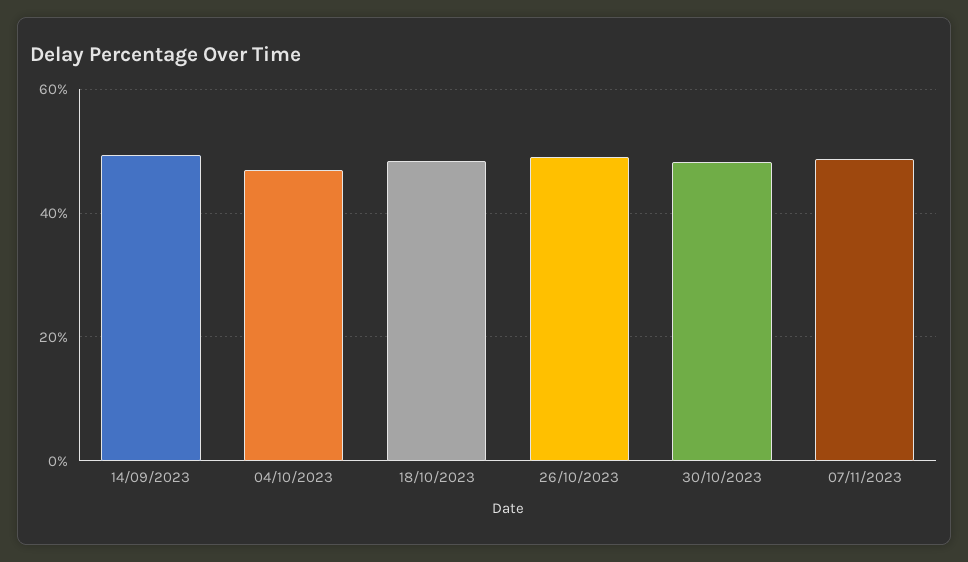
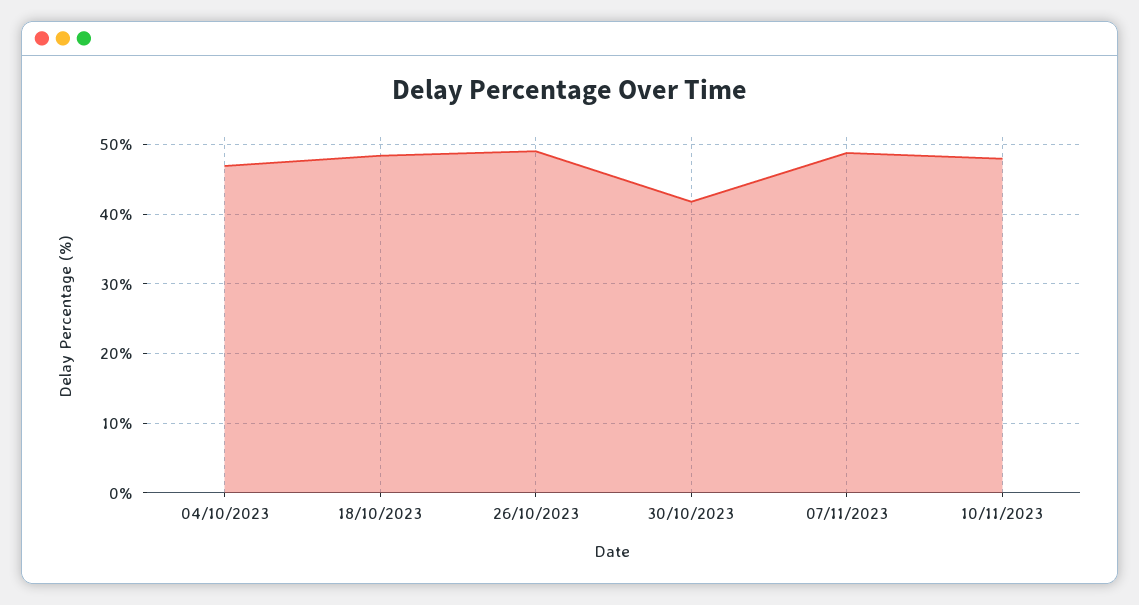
14/09/2023: 50 -> none
30/10/2023: 48 -> 42
10/11/2023: none -> 48

